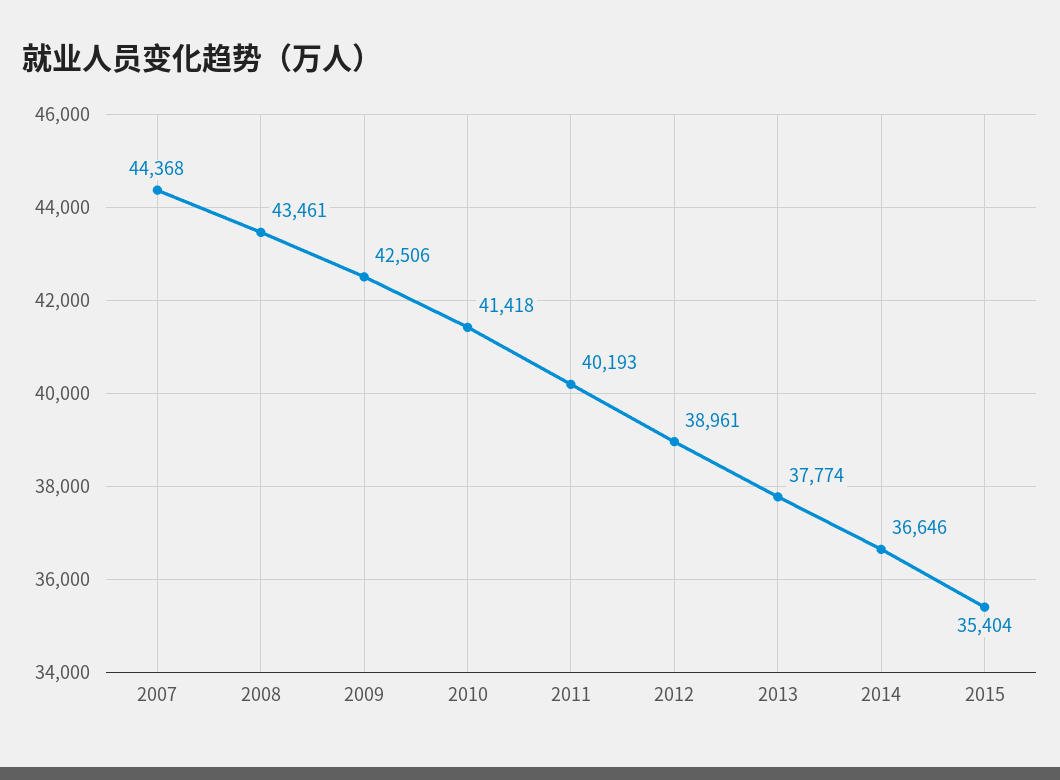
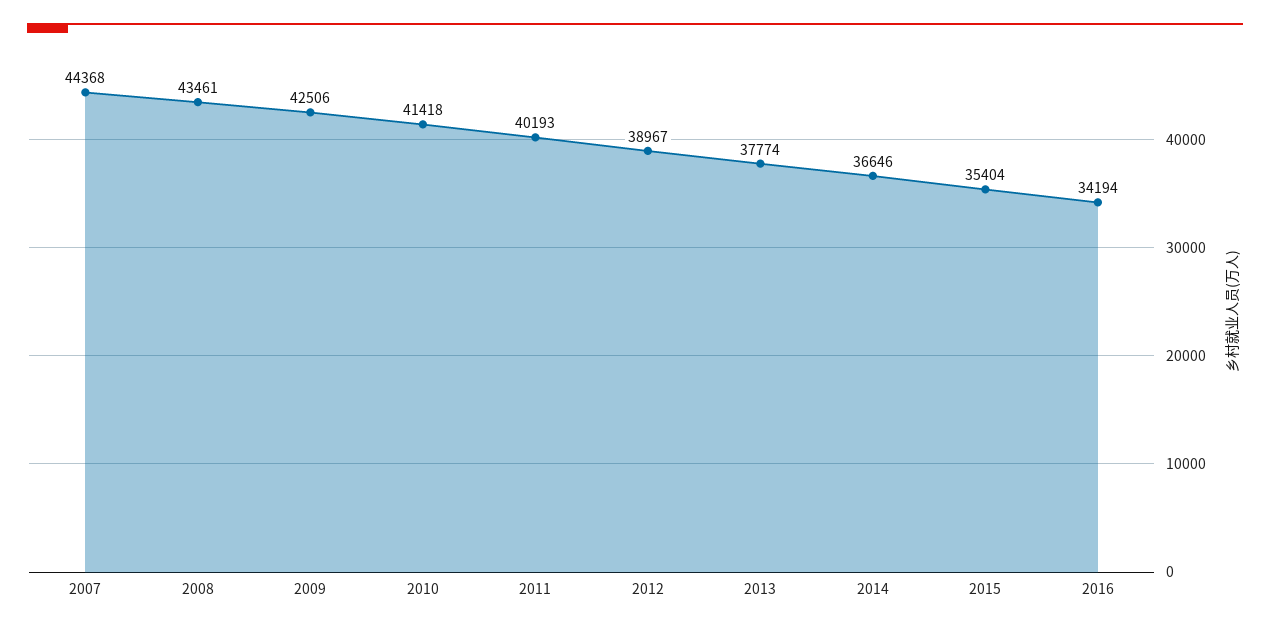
2012: 38961 -> 38967
2016: none -> 34194

